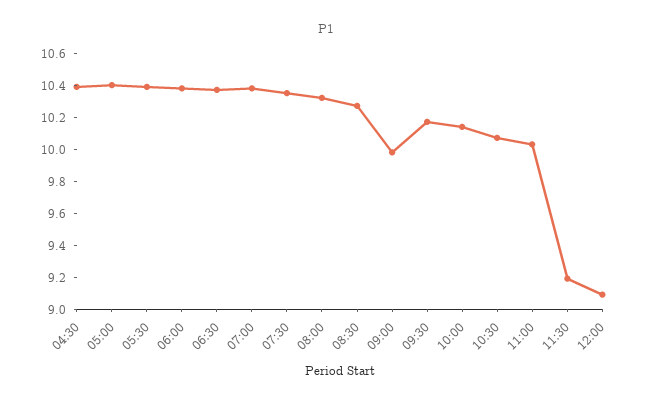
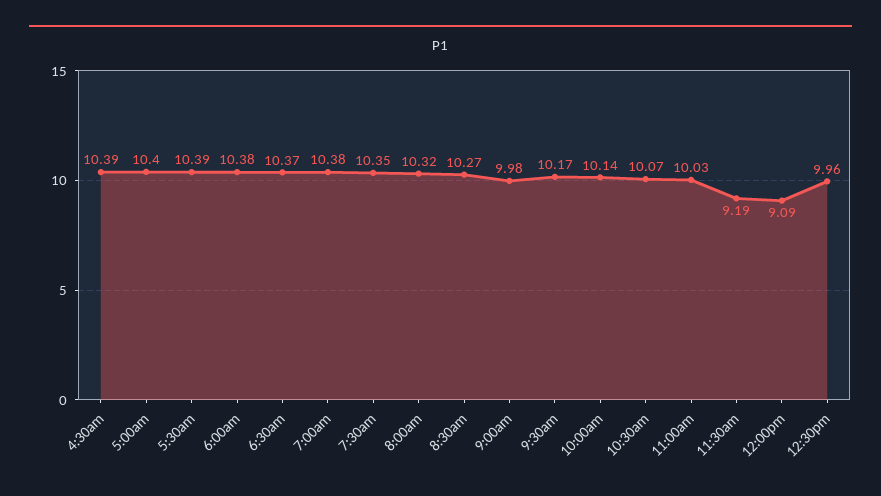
12:30pm: none -> 9.96

